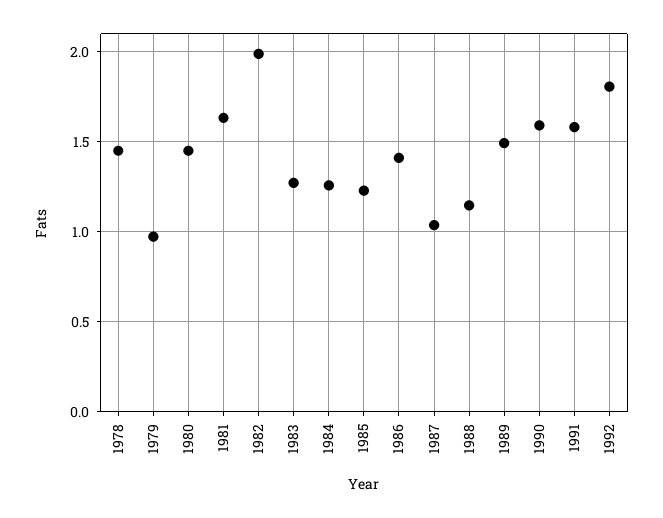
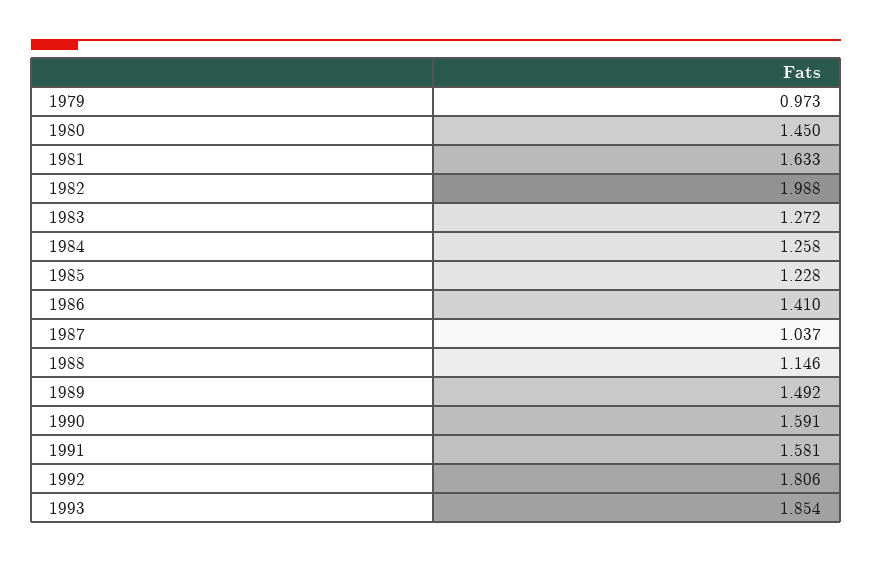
1978: 1.45 -> none
1993: none -> 1.854

